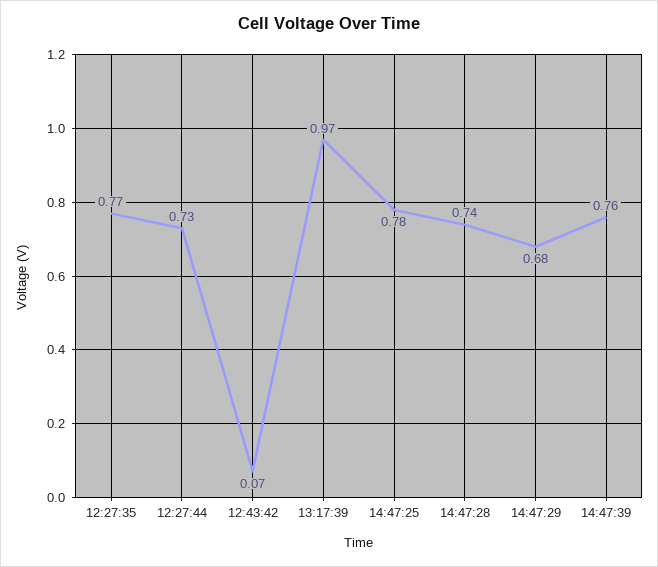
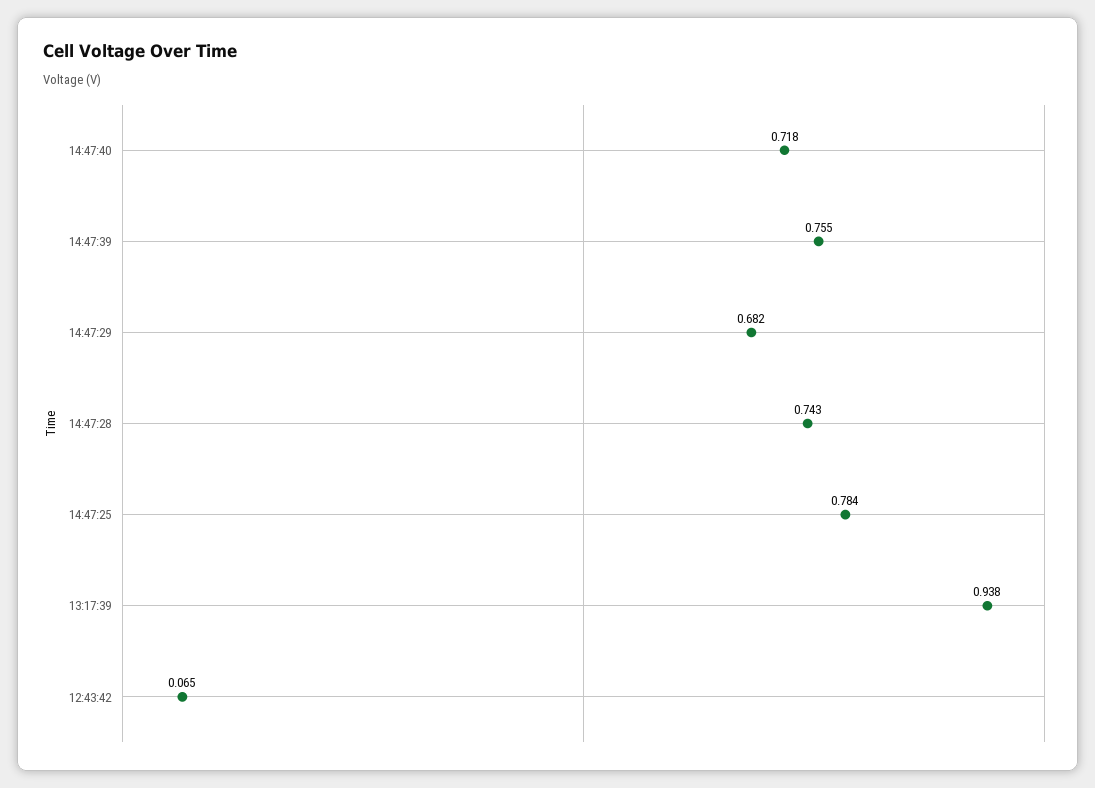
12:27:35: 0.77 -> none
12:27:44: 0.73 -> none
13:17:39: 0.97 -> 0.938
14:47:40: none -> 0.718

